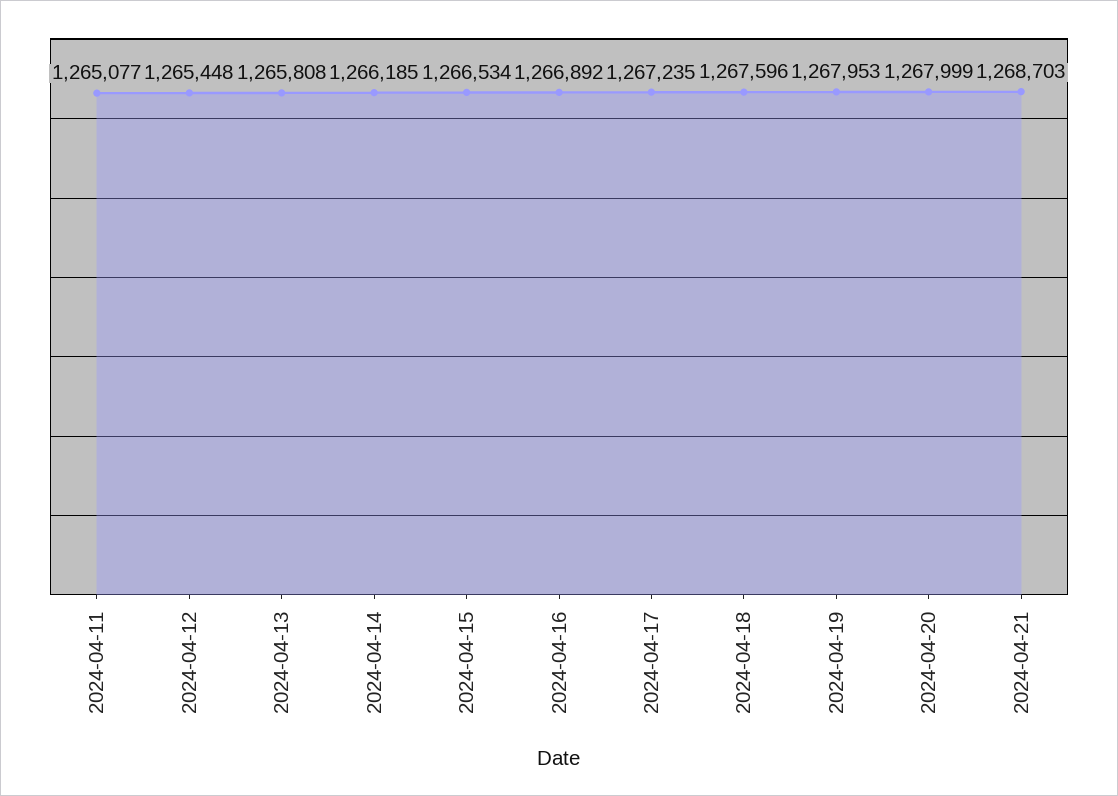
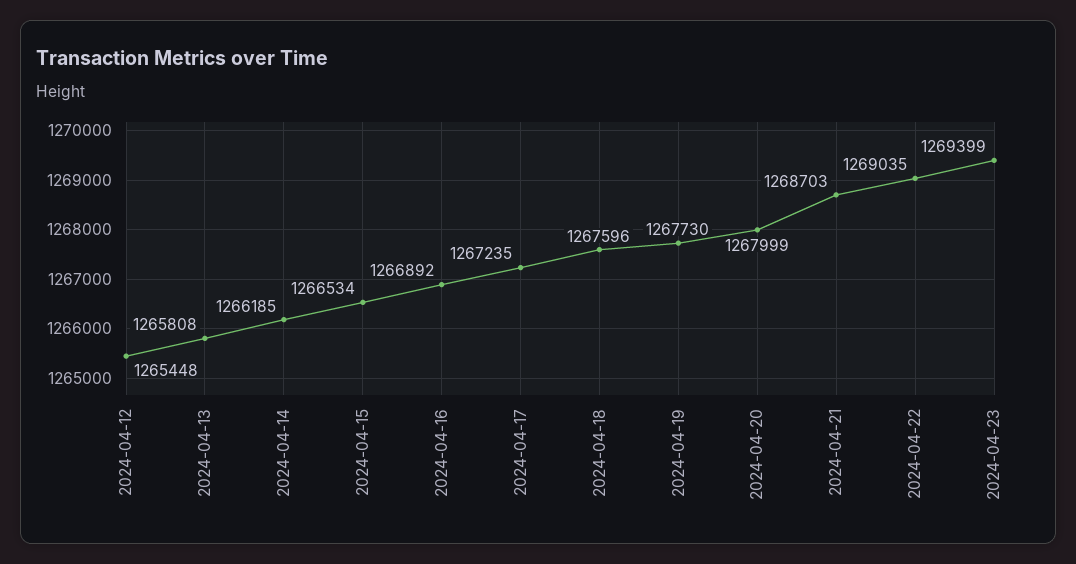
2024-04-11: 1265077 -> none
2024-04-19: 1267953 -> 1267730
2024-04-22: none -> 1269035
2024-04-23: none -> 1269399

